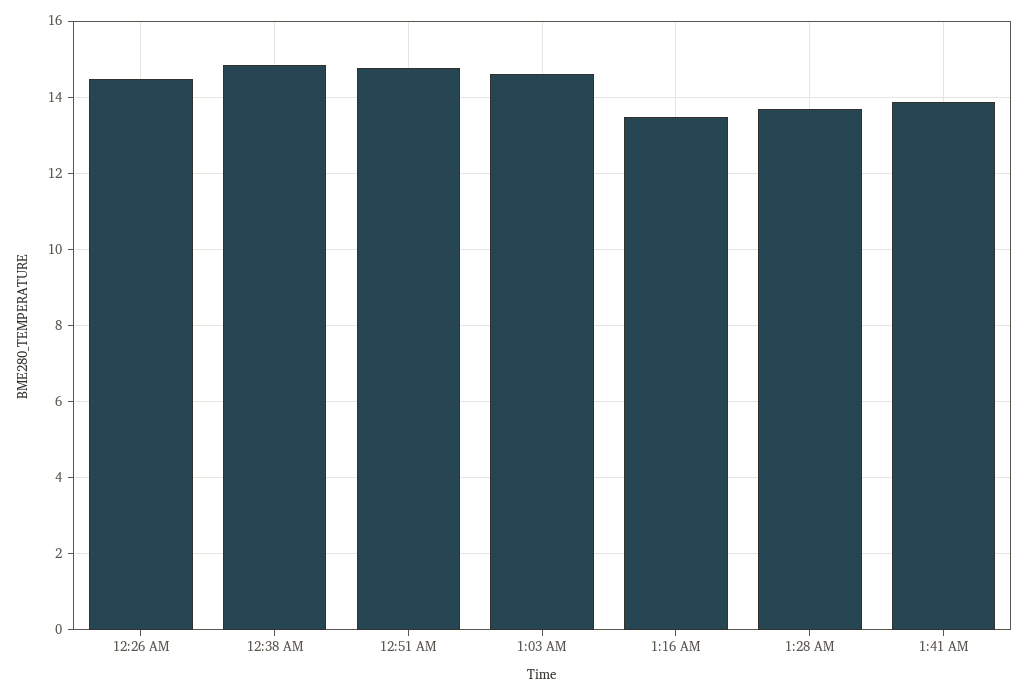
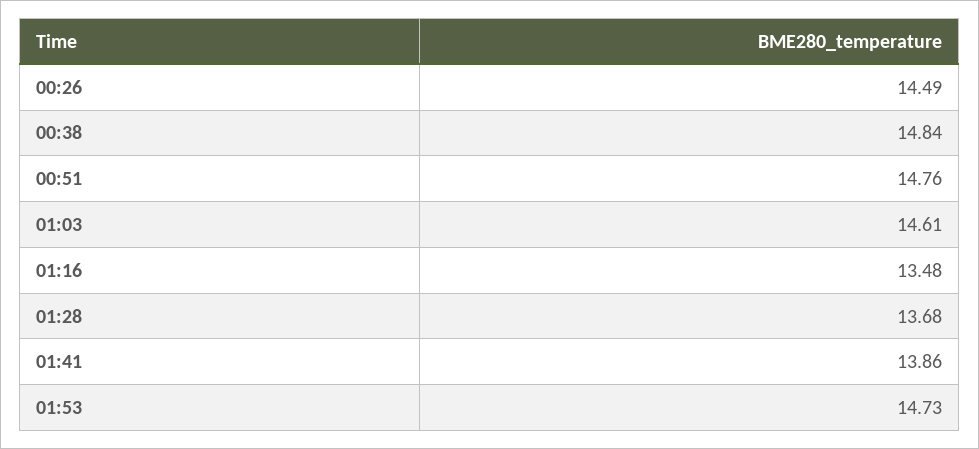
01:53: none -> 14.73

